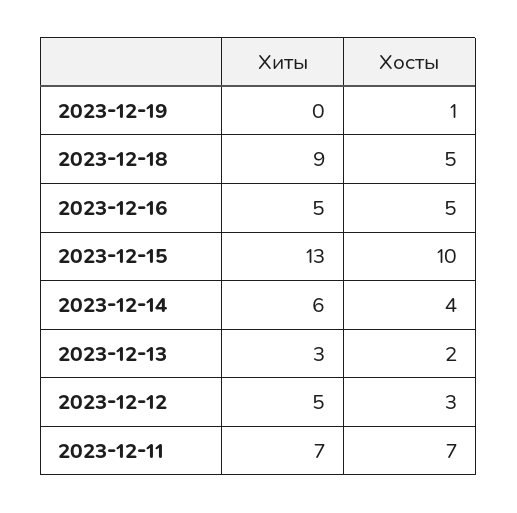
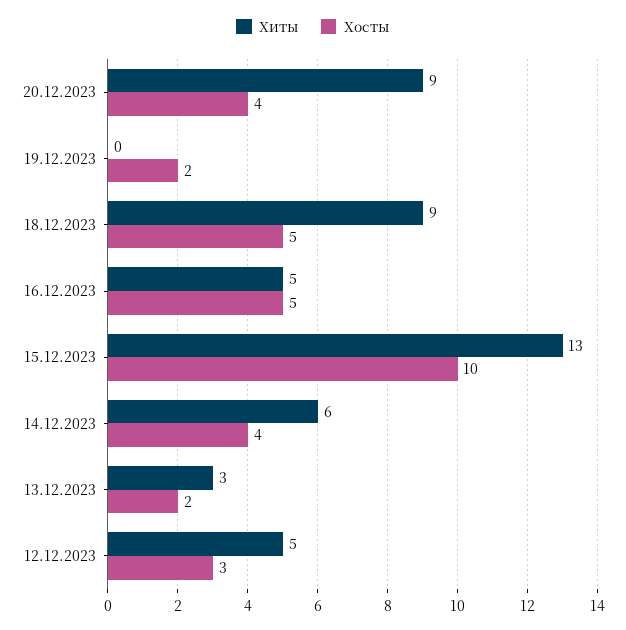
Хосты, 2023-12-19: 1 -> 2
Хиты, 2023-12-11: 7 -> none
Хосты, 2023-12-11: 7 -> none
Хиты, 20.12.2023: none -> 9
Хосты, 20.12.2023: none -> 4

